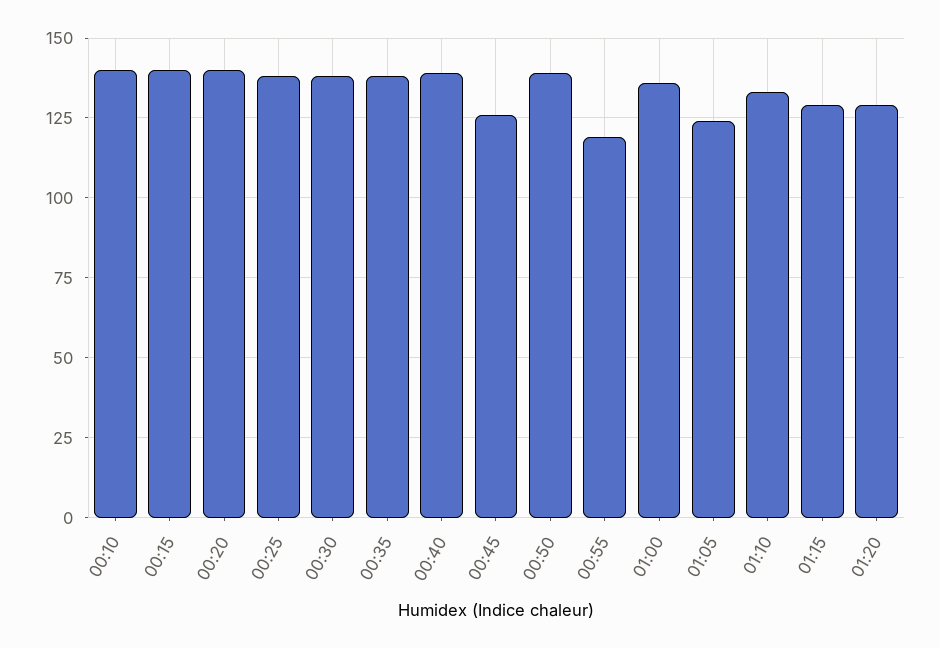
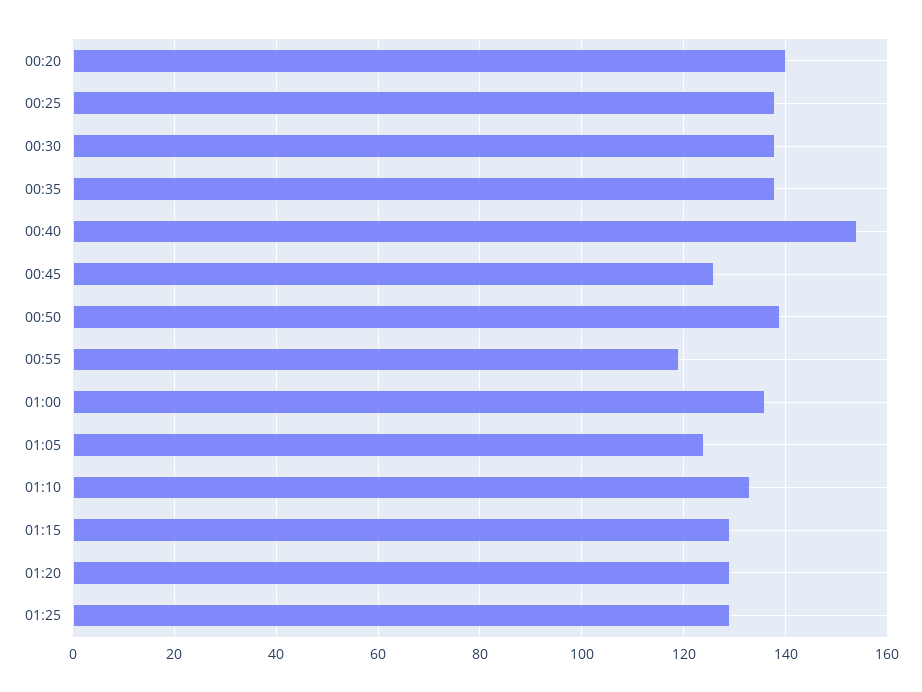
00:10: 140 -> none
00:15: 140 -> none
00:40: 140 -> 155
01:25: none -> 130

